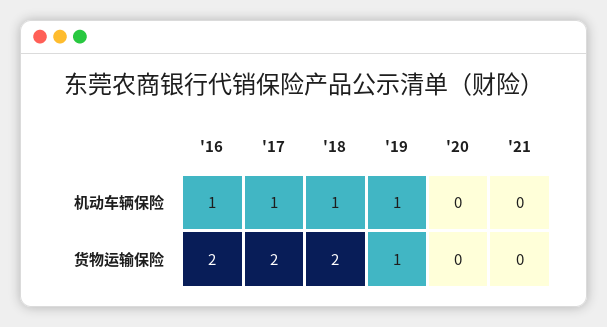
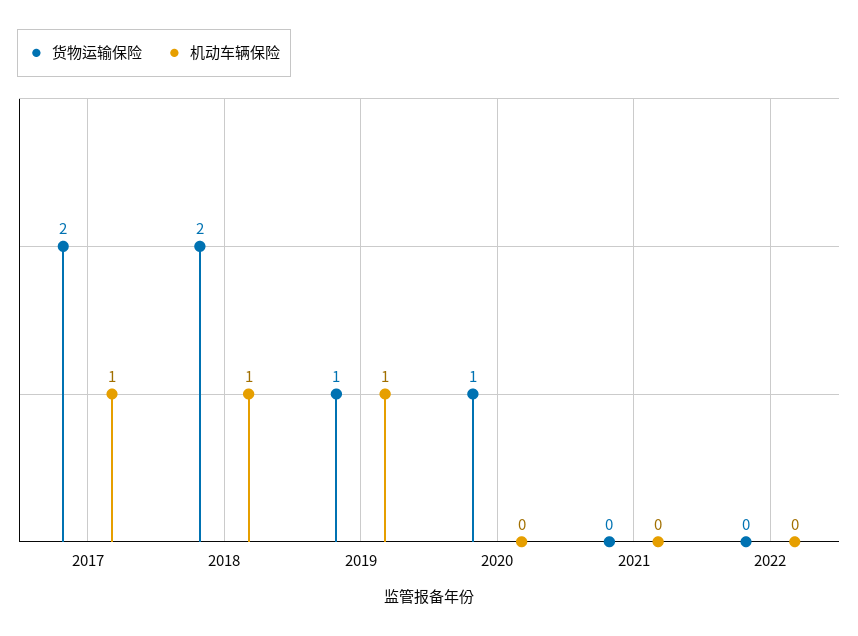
机动车辆保险, '16: 1 -> none
货物运输保险, '16: 2 -> none
货物运输保险, '20: 0 -> 1
货物运输保险, 2022: none -> 0
机动车辆保险, 2022: none -> 0

